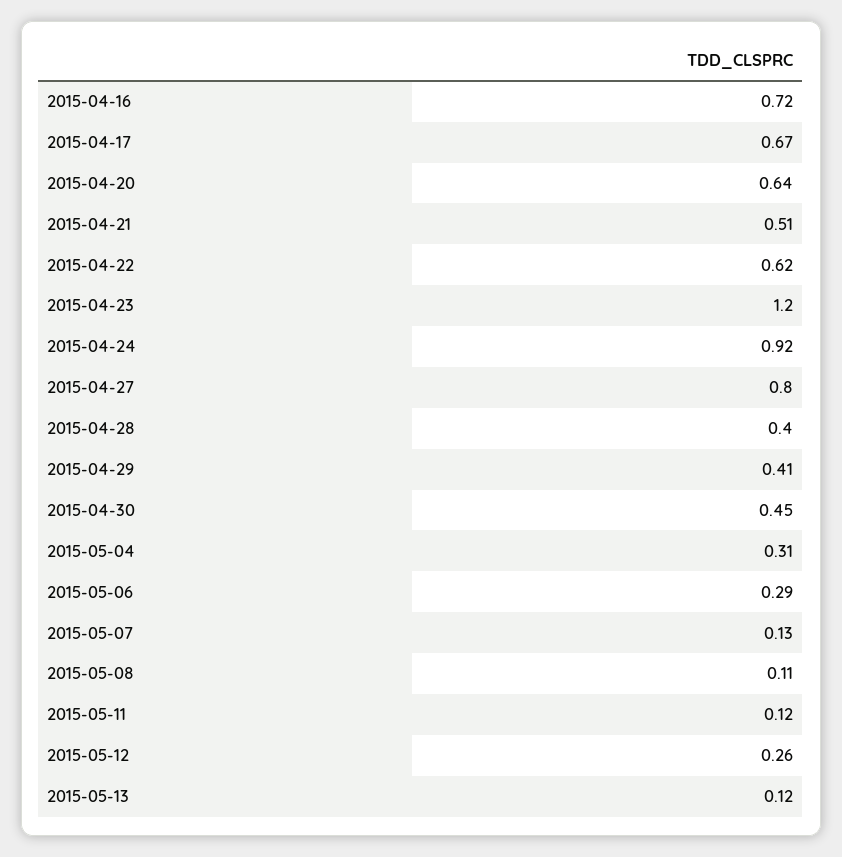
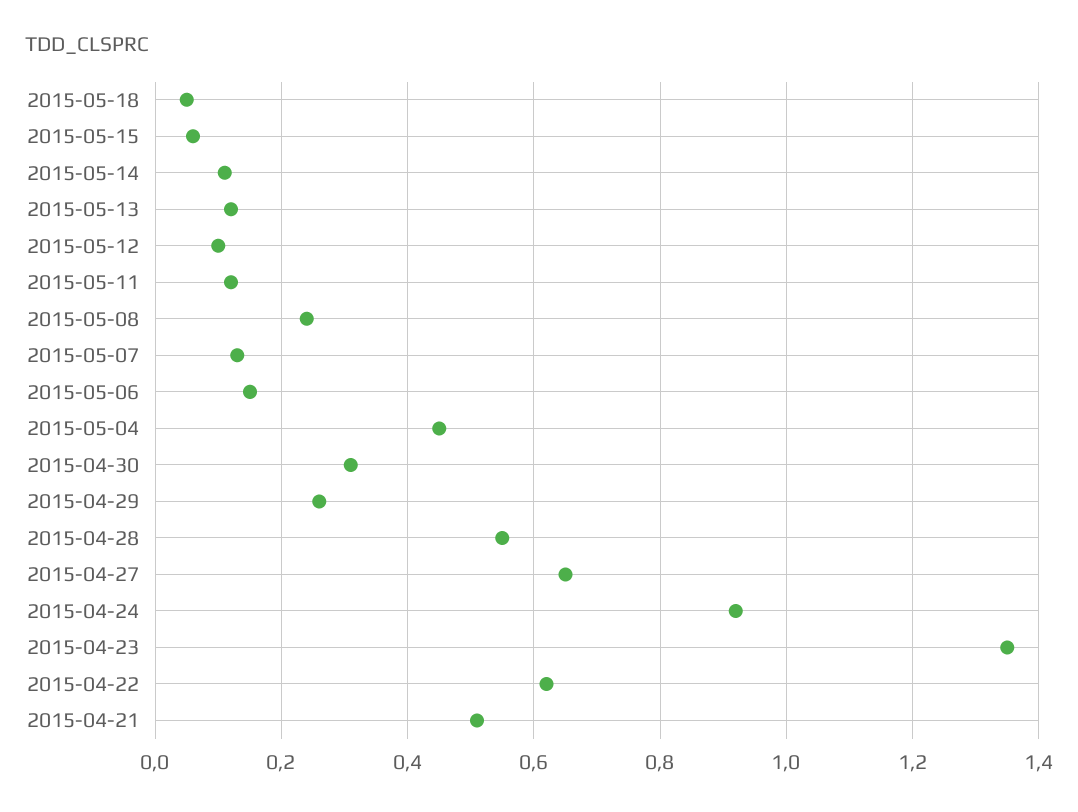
2015-04-16: 0.72 -> none
2015-04-17: 0.67 -> none
2015-04-20: 0.64 -> none
2015-04-23: 1.2 -> 1.35
2015-04-27: 0.8 -> 0.65
2015-04-28: 0.4 -> 0.55
2015-04-29: 0.41 -> 0.25
2015-04-30: 0.45 -> 0.3
2015-05-04: 0.31 -> 0.45
2015-05-06: 0.29 -> 0.15
2015-05-08: 0.11 -> 0.25
2015-05-12: 0.26 -> 0.1
2015-05-18: none -> 0.05
2015-05-15: none -> 0.05
2015-05-14: none -> 0.1

